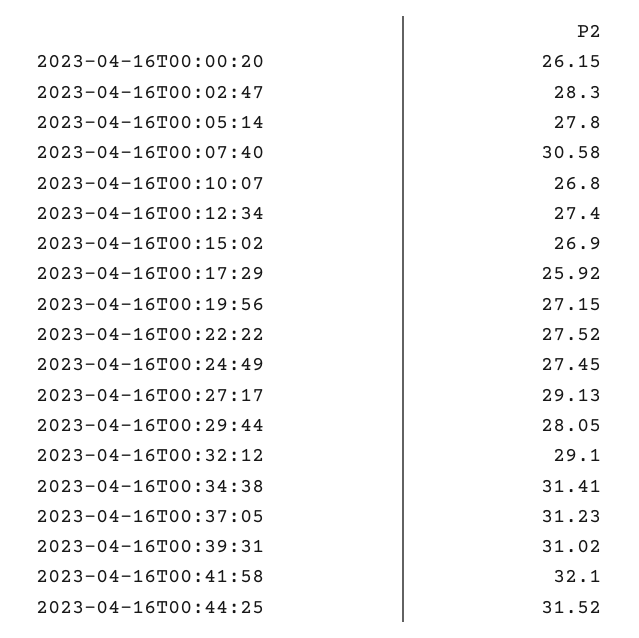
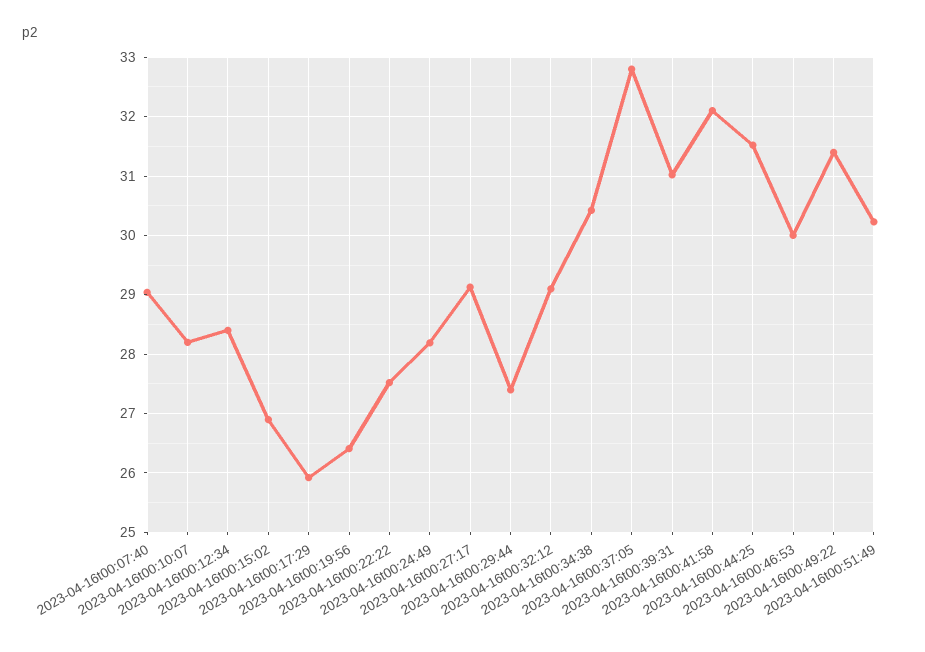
2023-04-16T00:00:20: 26.15 -> none
2023-04-16T00:02:47: 28.3 -> none
2023-04-16T00:05:14: 27.8 -> none
2023-04-16T00:07:40: 30.58 -> 29
2023-04-16T00:10:07: 26.8 -> 28.2
2023-04-16T00:12:34: 27.4 -> 28.4
2023-04-16T00:19:56: 27.15 -> 26.4
2023-04-16T00:24:49: 27.45 -> 28.2
2023-04-16T00:29:44: 28.05 -> 27.4
2023-04-16T00:34:38: 31.41 -> 30.4
2023-04-16T00:37:05: 31.23 -> 32.8
2023-04-16t00:46:53: none -> 30
2023-04-16t00:49:22: none -> 31.4
2023-04-16t00:51:49: none -> 30.2

